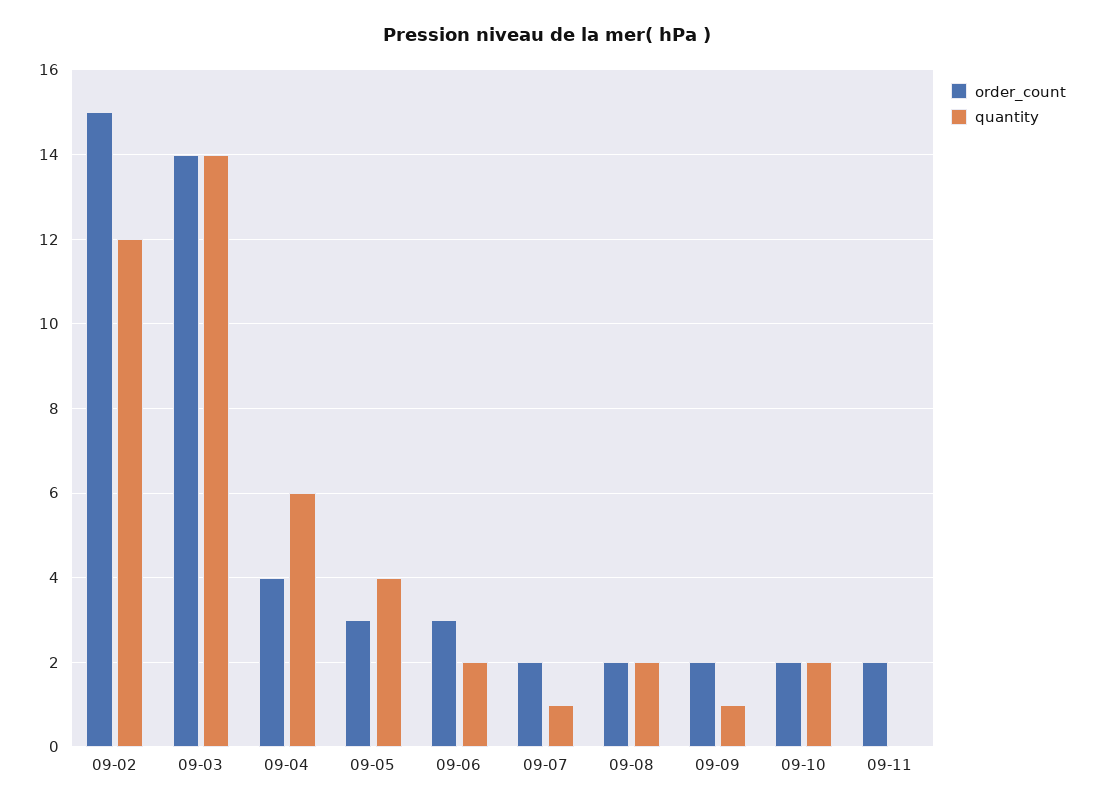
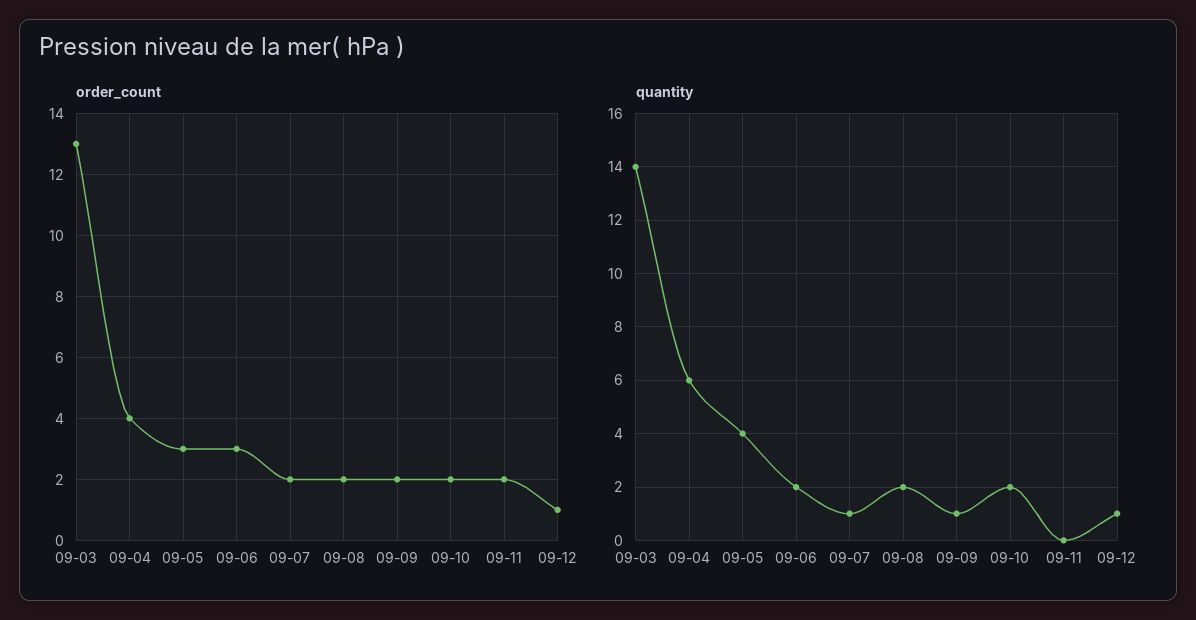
order_count, 09-02: 15 -> none
quantity, 09-02: 12 -> none
order_count, 09-03: 14 -> 13
order_count, 09-12: none -> 1
quantity, 09-12: none -> 1

